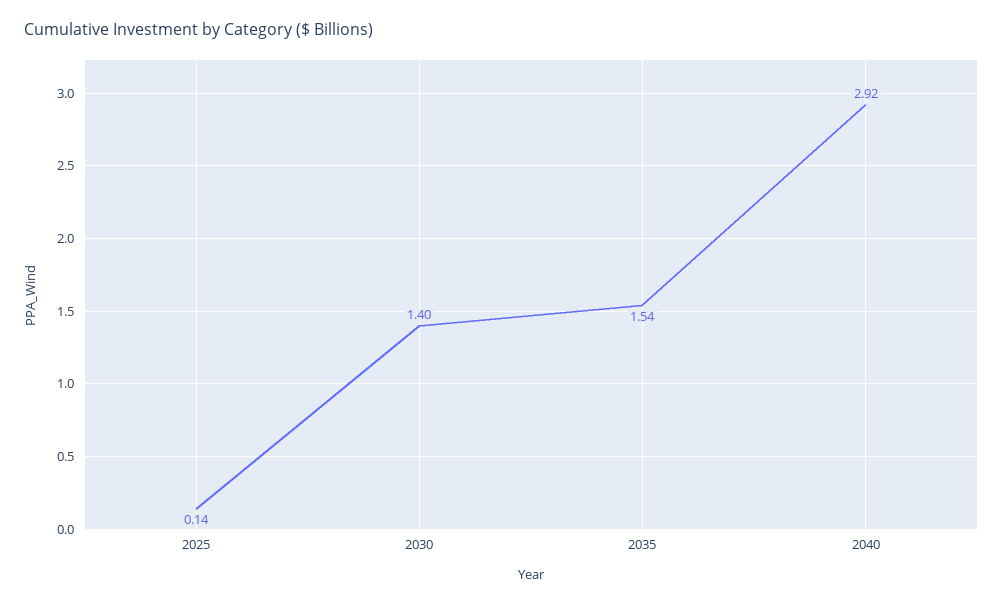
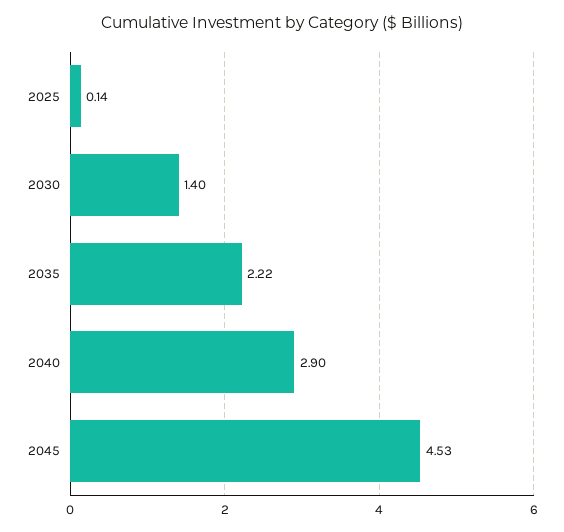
2035: 1.54 -> 2.22
2040: 2.92 -> 2.9
2045: none -> 4.53

